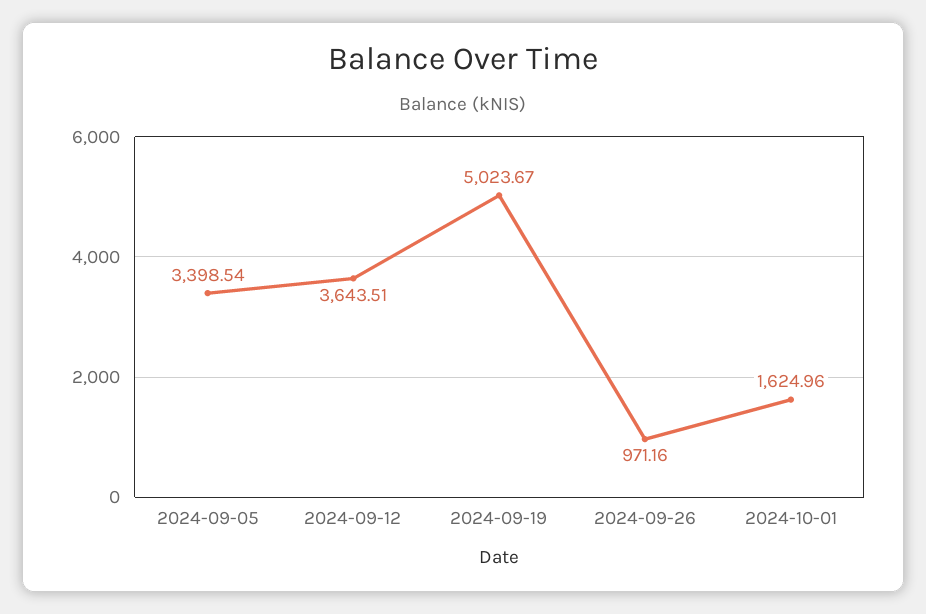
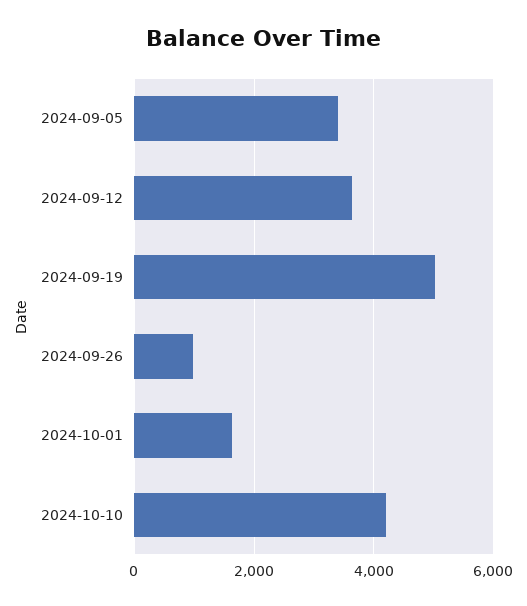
2024-10-10: none -> 4200

